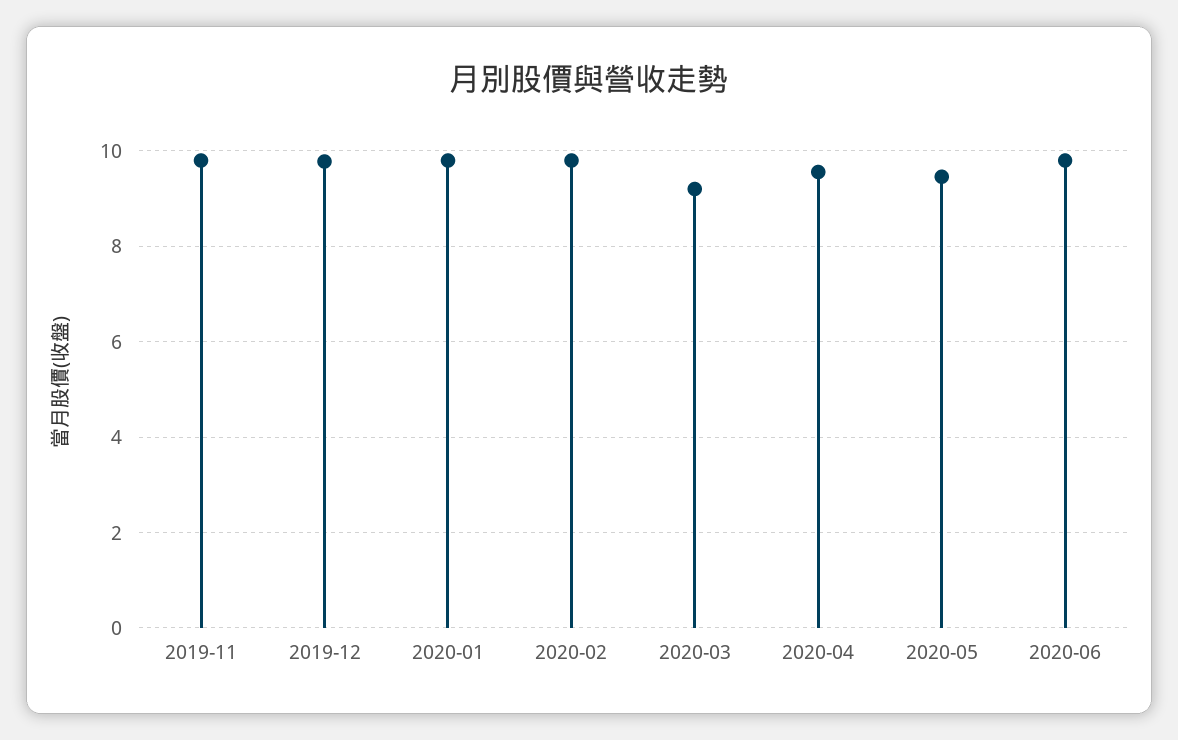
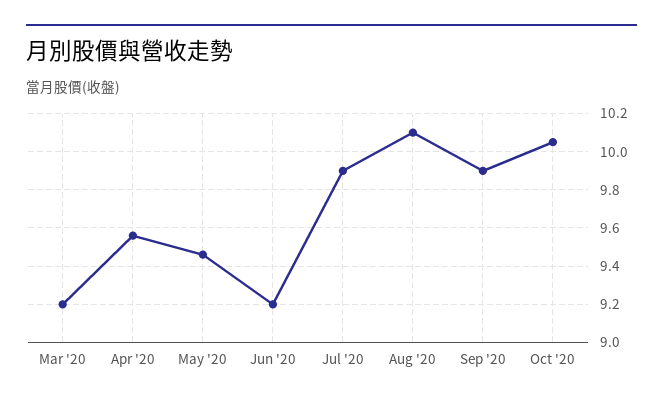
2019-11: 9.8 -> none
2019-12: 9.8 -> none
2020-01: 9.8 -> none
2020-02: 9.8 -> none
2020-06: 9.8 -> 9.2
Jul '20: none -> 9.9
Aug '20: none -> 10.1
Sep '20: none -> 9.9
Oct '20: none -> 10.05

